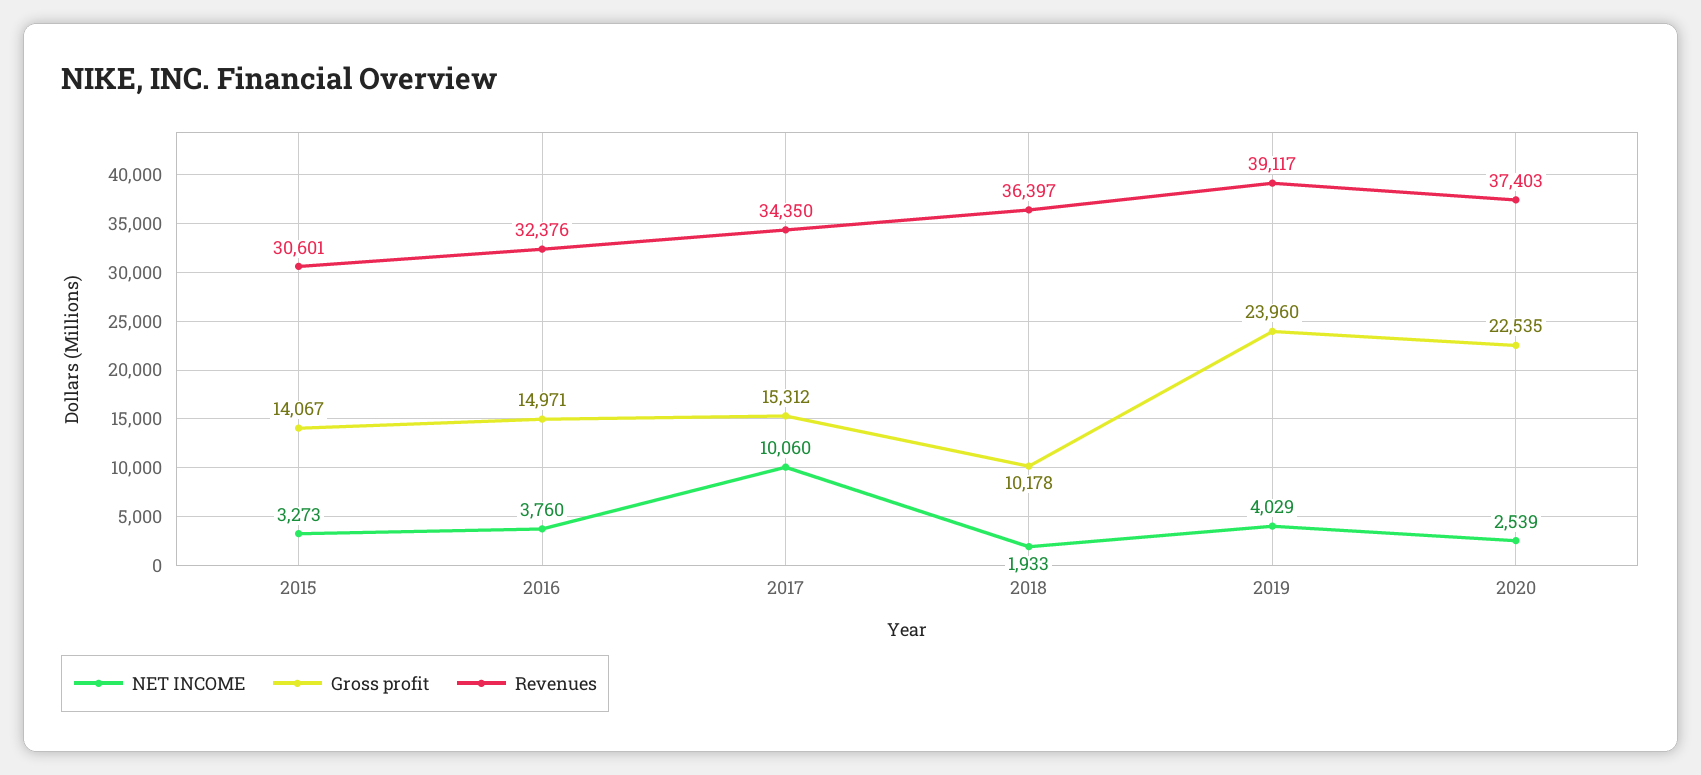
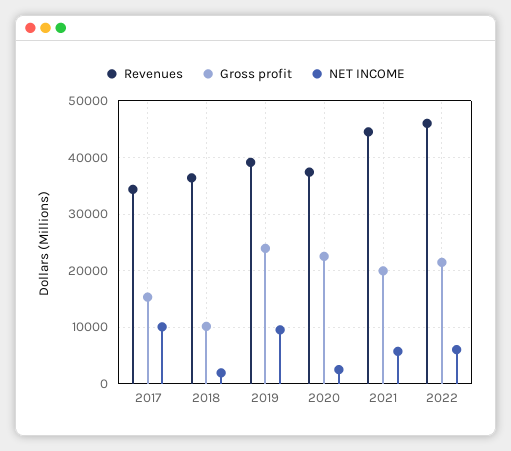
NET INCOME, 2015: 3273 -> none
Gross profit, 2015: 14067 -> none
Revenues, 2015: 30601 -> none
NET INCOME, 2016: 3760 -> none
Gross profit, 2016: 14971 -> none
Revenues, 2016: 32376 -> none
NET INCOME, 2019: 4029 -> 10000
Revenues, 2021: none -> 44000
Gross profit, 2021: none -> 20000
NET INCOME, 2021: none -> 6000
Revenues, 2022: none -> 46000
Gross profit, 2022: none -> 22000
NET INCOME, 2022: none -> 6000

